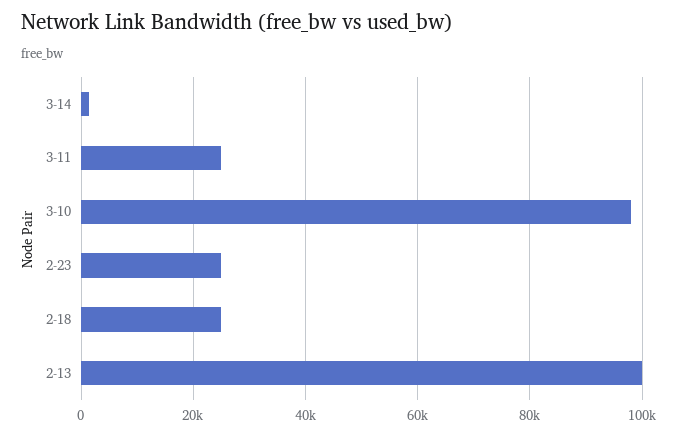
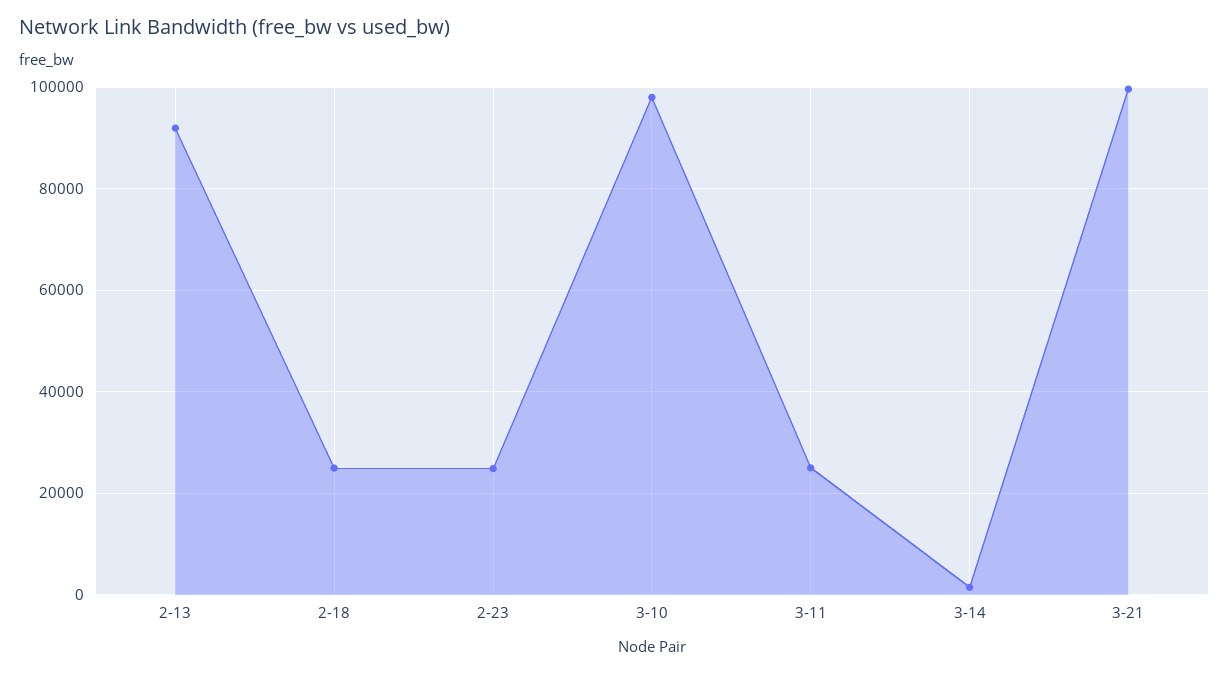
2-13: 100000 -> 92000
3-21: none -> 100000

